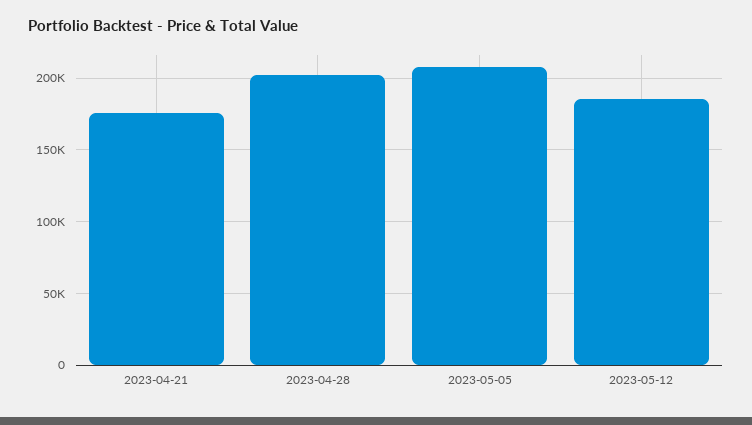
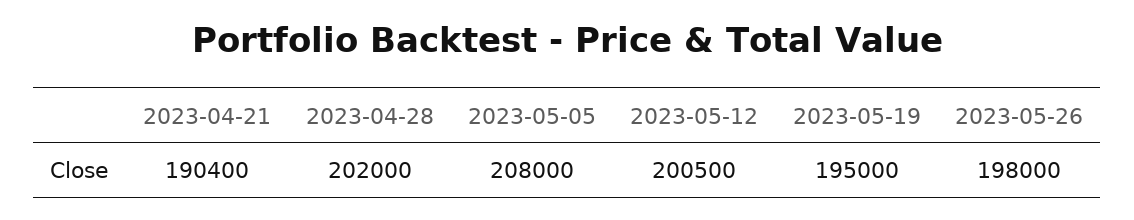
2023-04-21: 175000 -> 190400
2023-05-12: 185000 -> 200500
2023-05-19: none -> 195000
2023-05-26: none -> 198000

